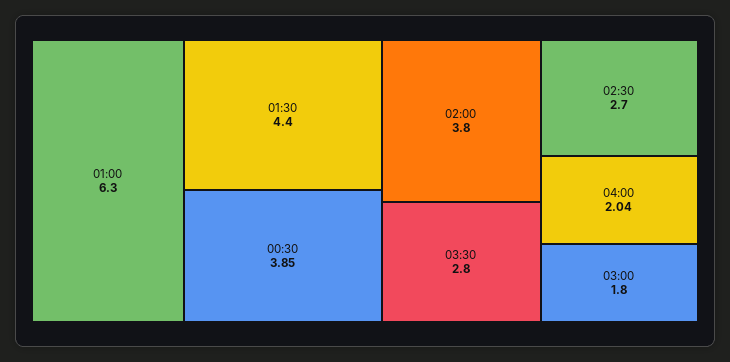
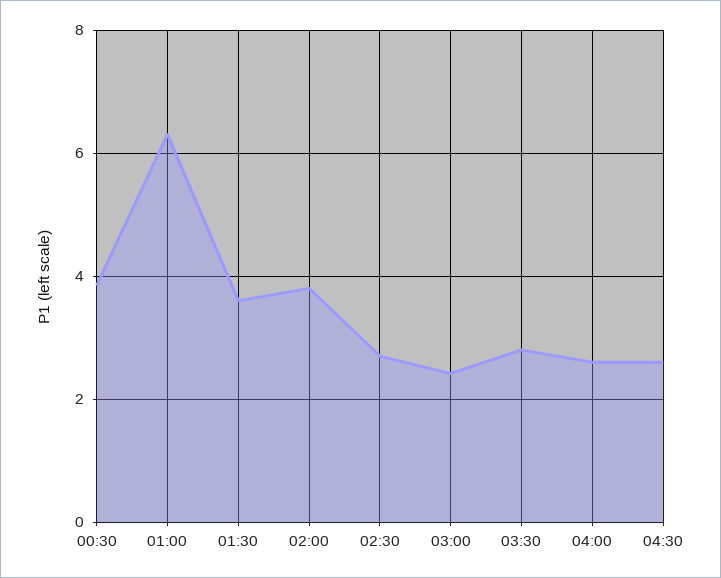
01:30: 4.4 -> 3.6
04:00: 2.04 -> 2.6
03:00: 1.8 -> 2.4
04:30: none -> 2.6

